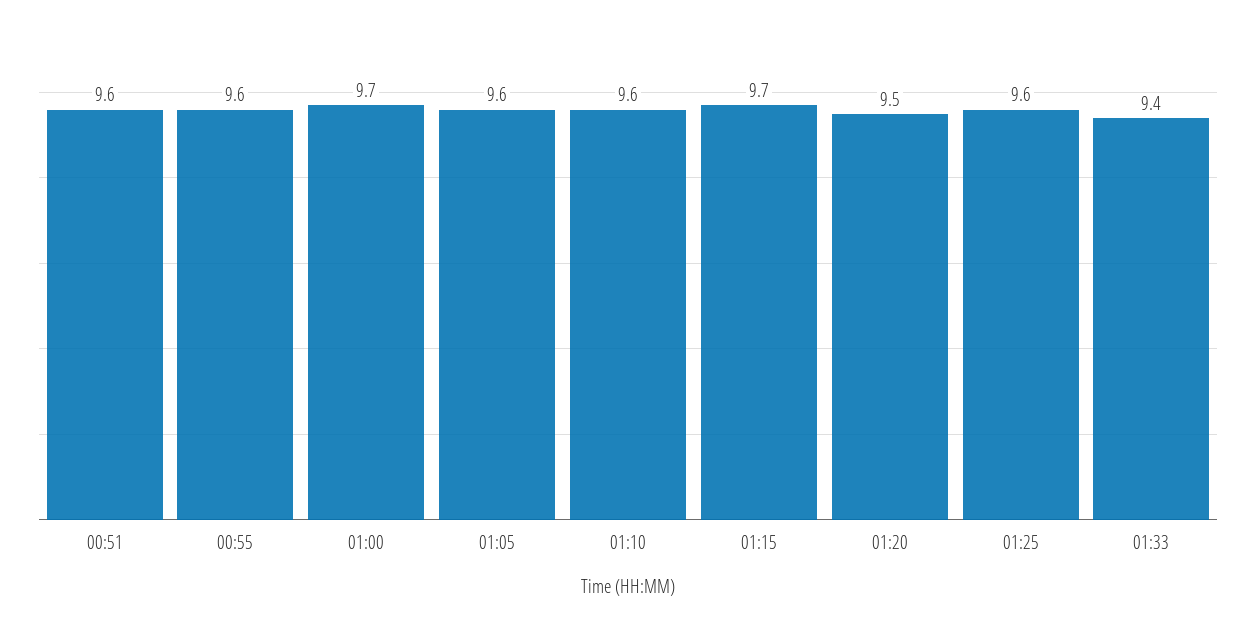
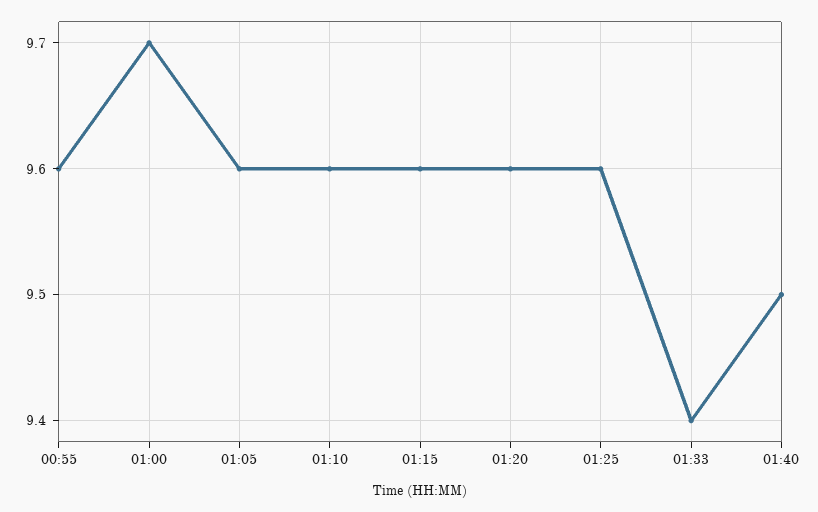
00:51: 9.6 -> none
01:15: 9.7 -> 9.6
01:20: 9.5 -> 9.6
01:40: none -> 9.5

